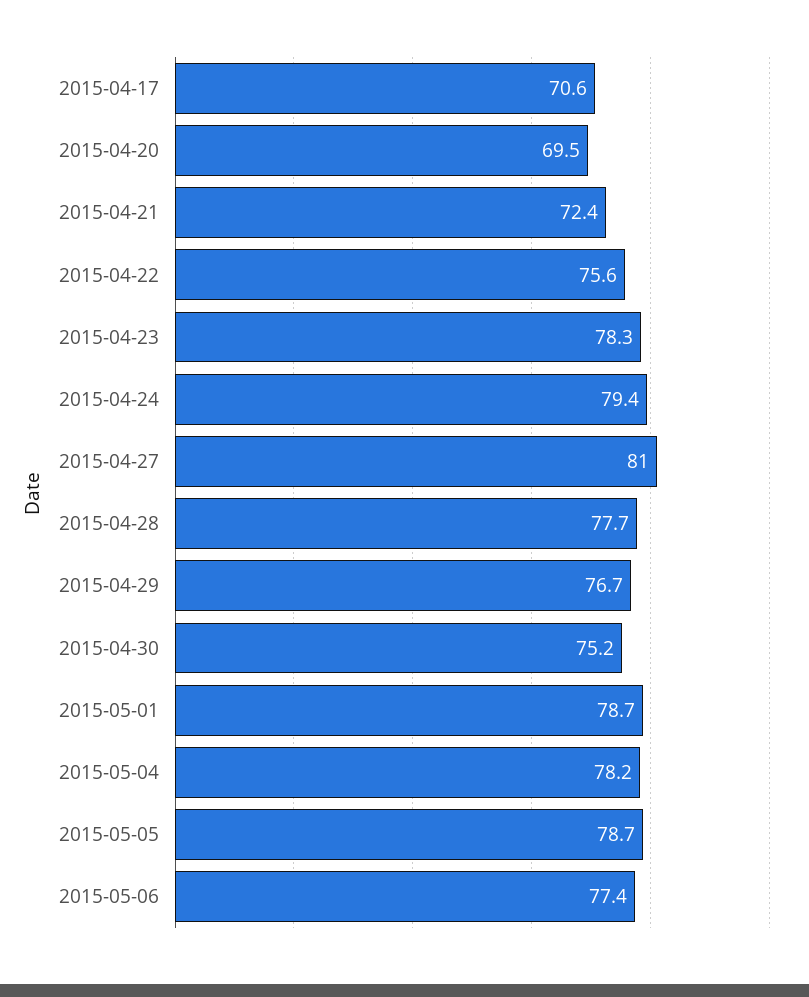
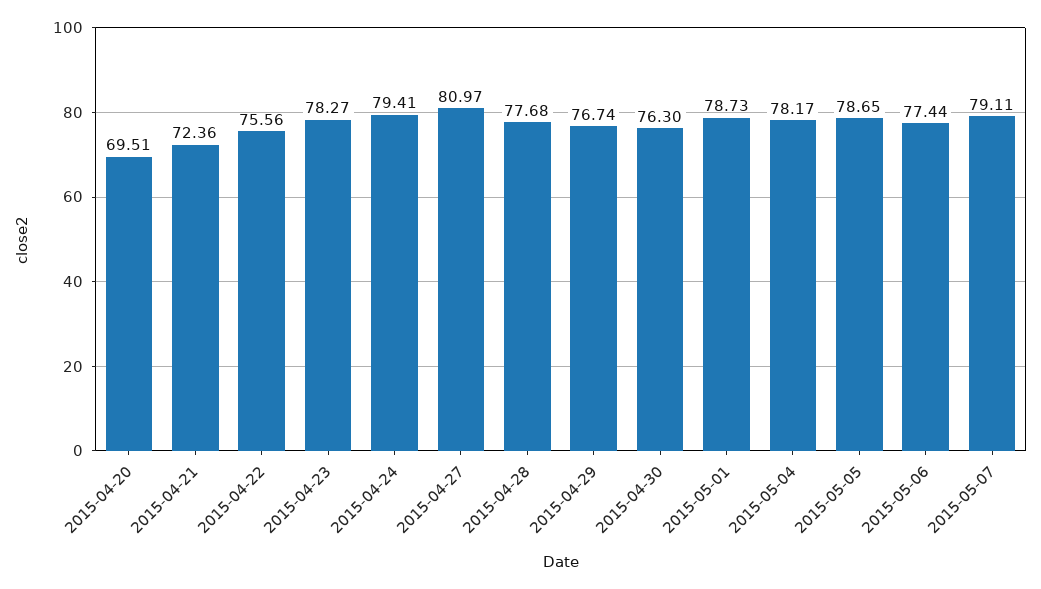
2015-04-17: 70.6 -> none
2015-04-30: 75.2 -> 76.3
2015-05-07: none -> 79.11

